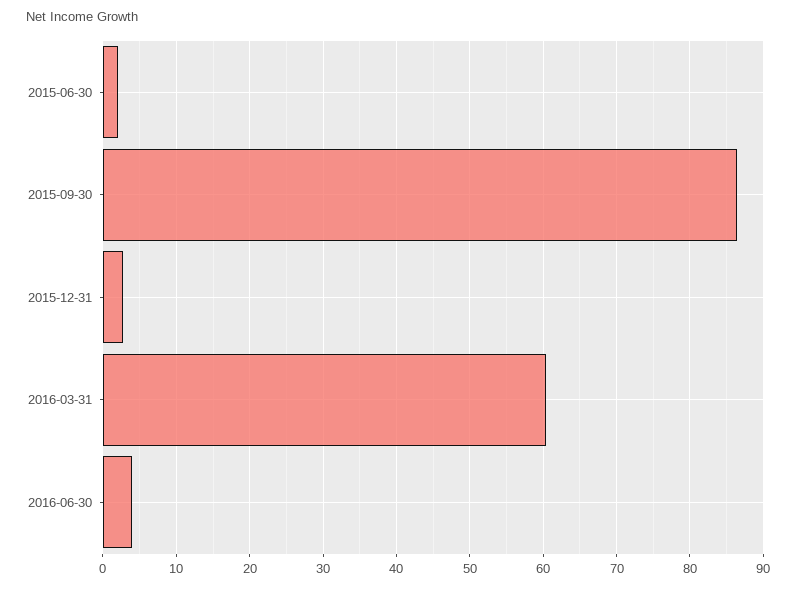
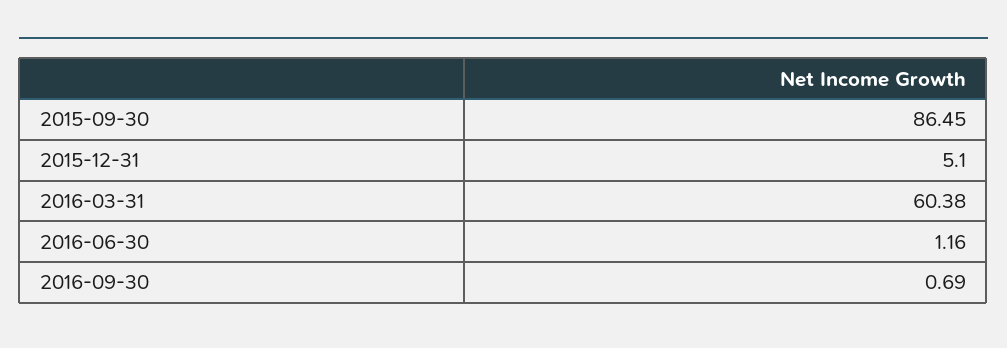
2015-06-30: 2 -> none
2015-12-31: 3 -> 5.1
2016-06-30: 4 -> 1.16
2016-09-30: none -> 0.69

